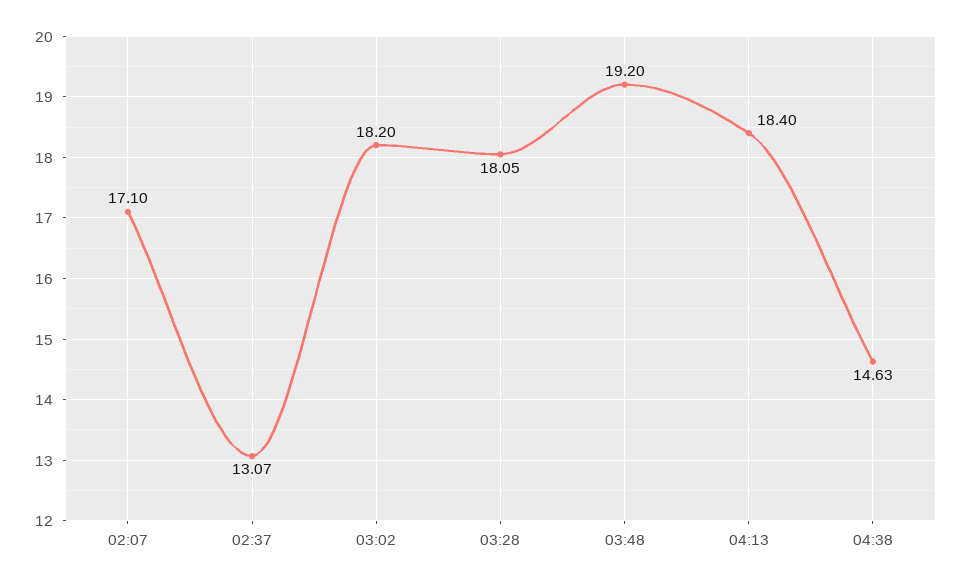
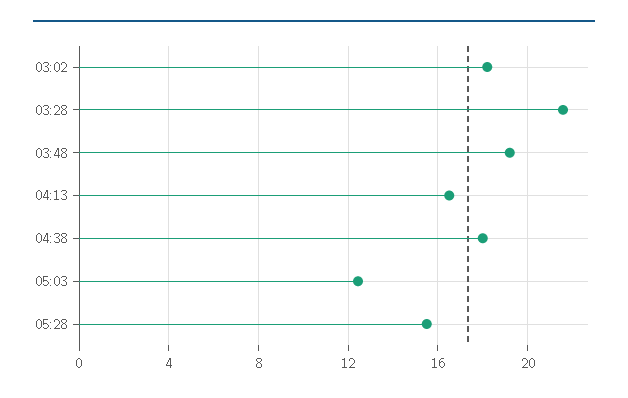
02:07: 17.1 -> none
02:37: 13.07 -> none
03:28: 18.05 -> 21.5
04:13: 18.4 -> 16.5
04:38: 14.63 -> 18
05:03: none -> 12.5
05:28: none -> 15.5

